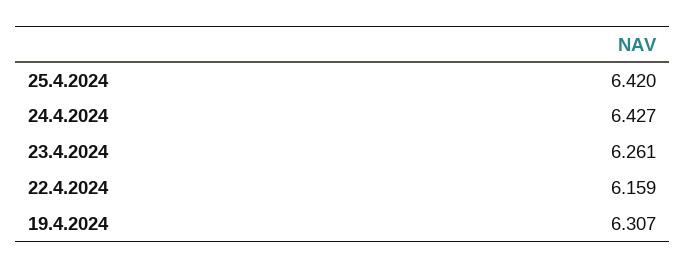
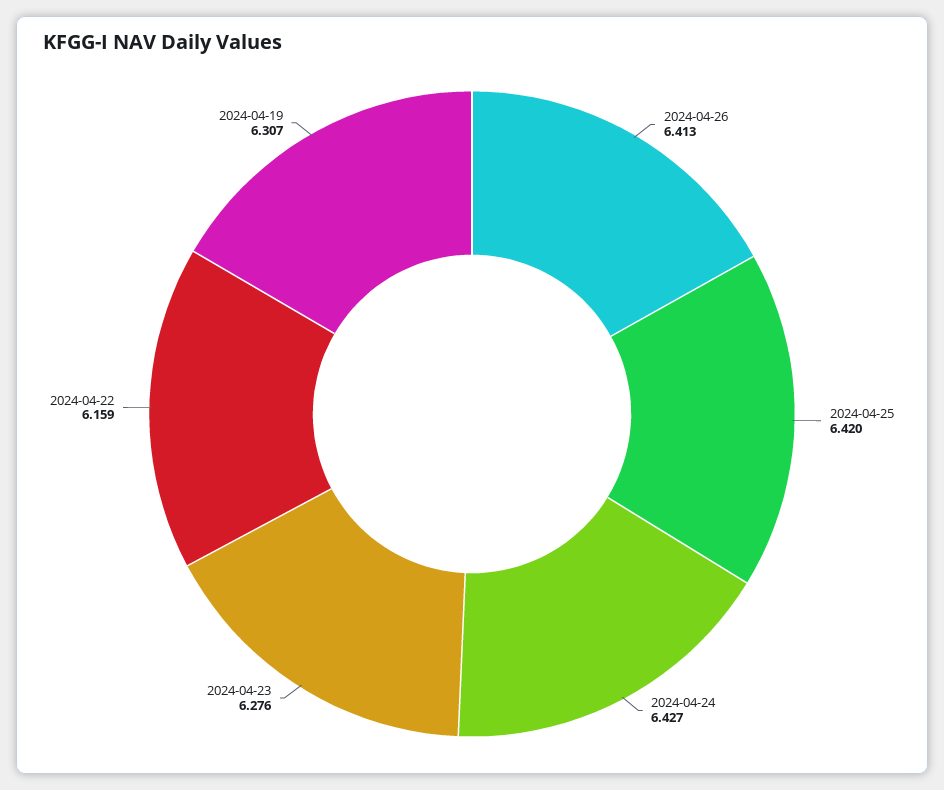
23.4.2024: 6.261 -> 6.276
2024-04-26: none -> 6.413

